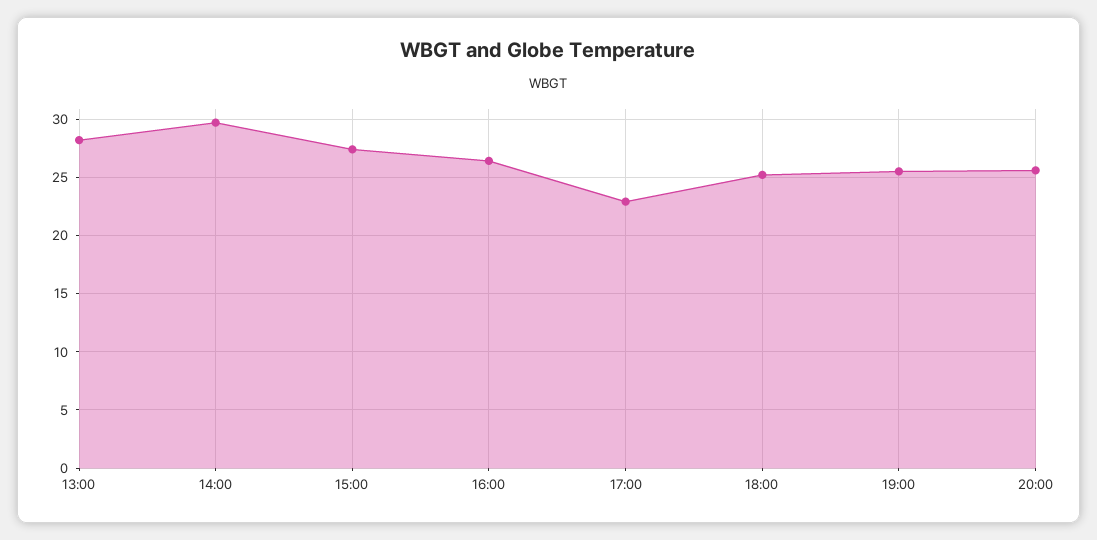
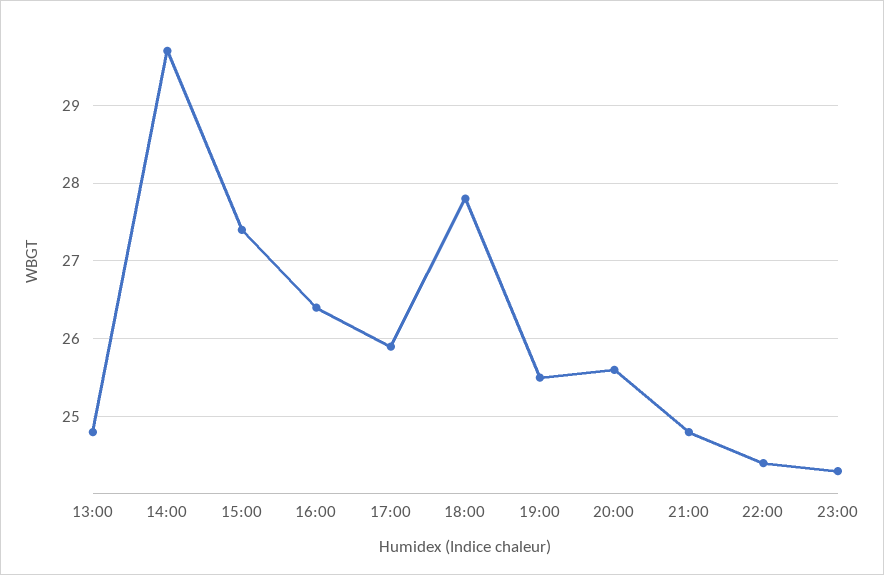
13:00: 28 -> 24.8
17:00: 23 -> 25.9
18:00: 25 -> 27.8
21:00: none -> 24.8
22:00: none -> 24.4
23:00: none -> 24.3

